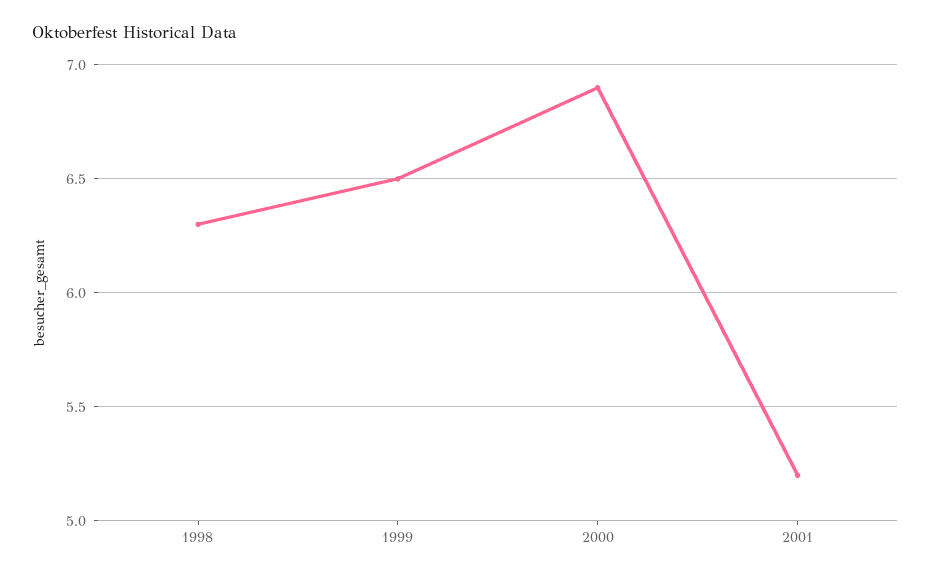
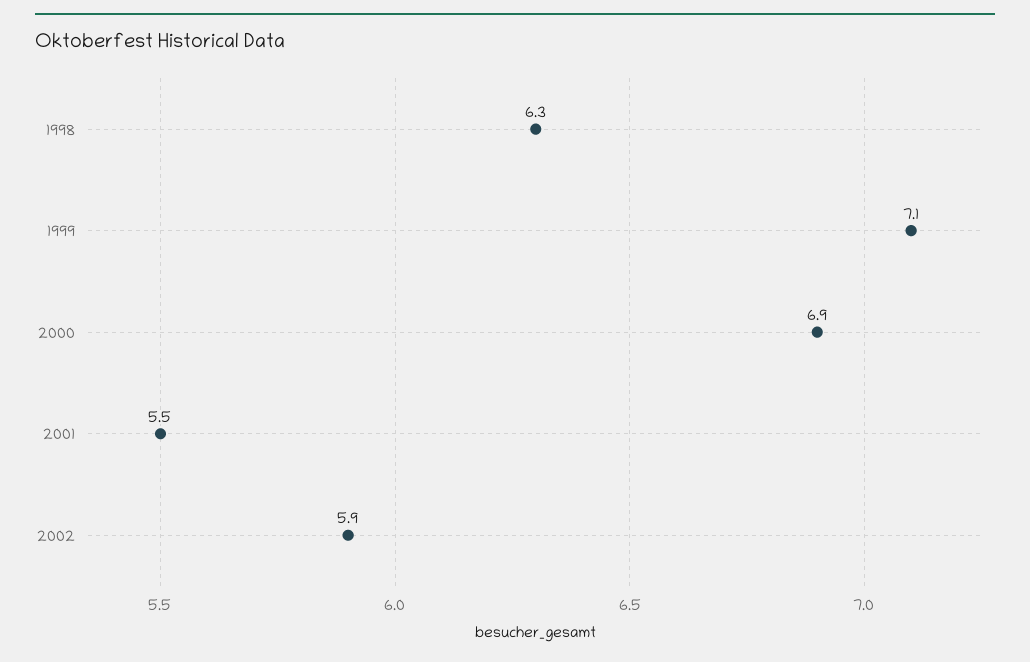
1999: 6.5 -> 7.1
2001: 5.2 -> 5.5
2002: none -> 5.9

